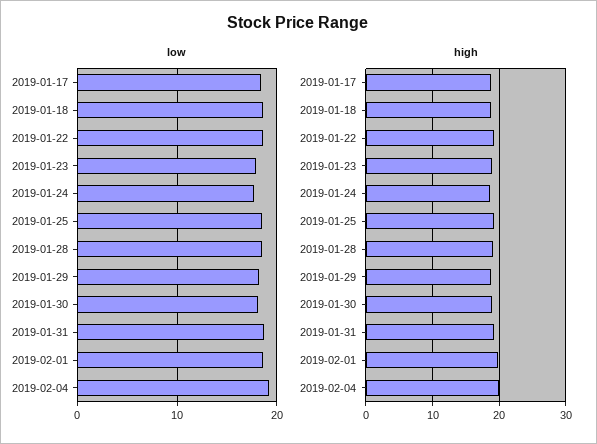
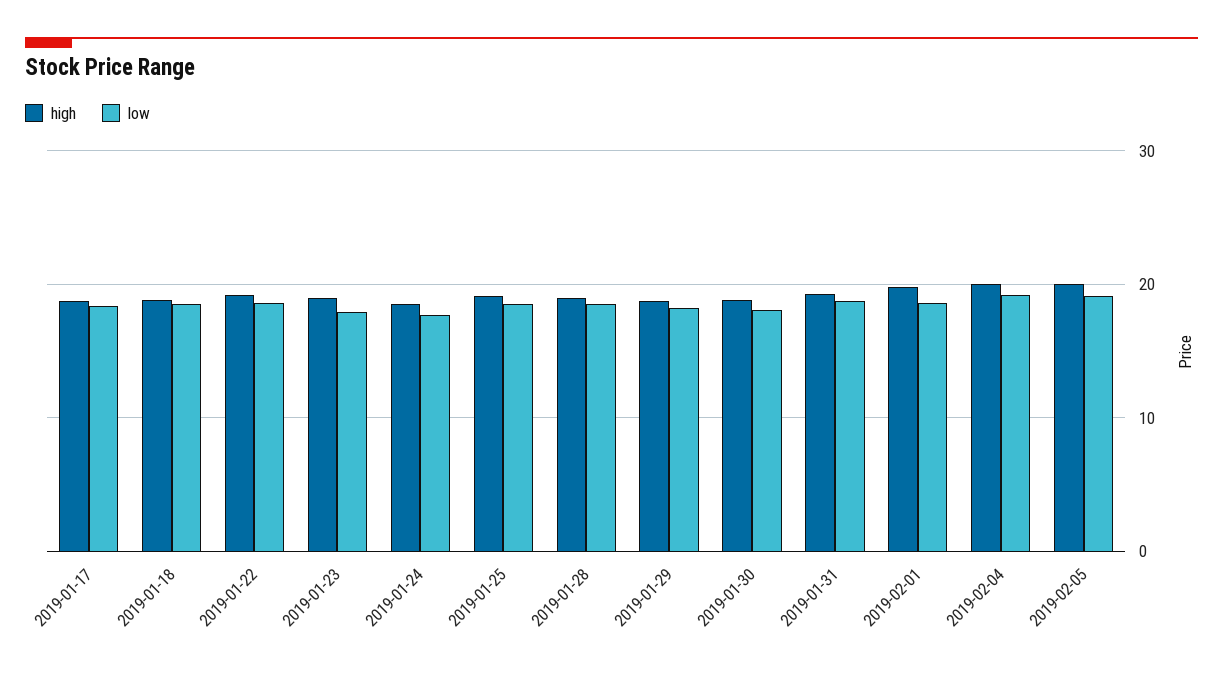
high, 2019-02-05: none -> 20
low, 2019-02-05: none -> 19

